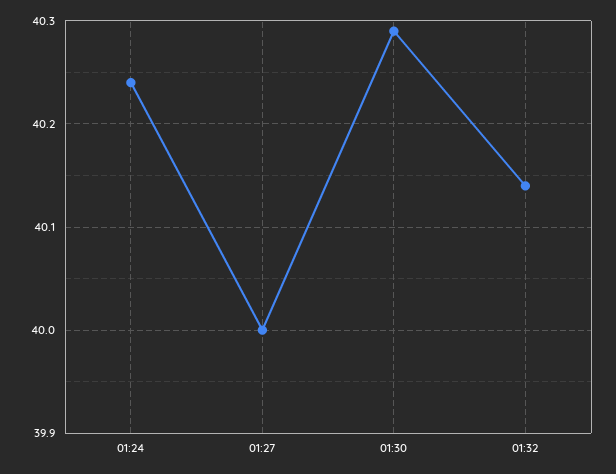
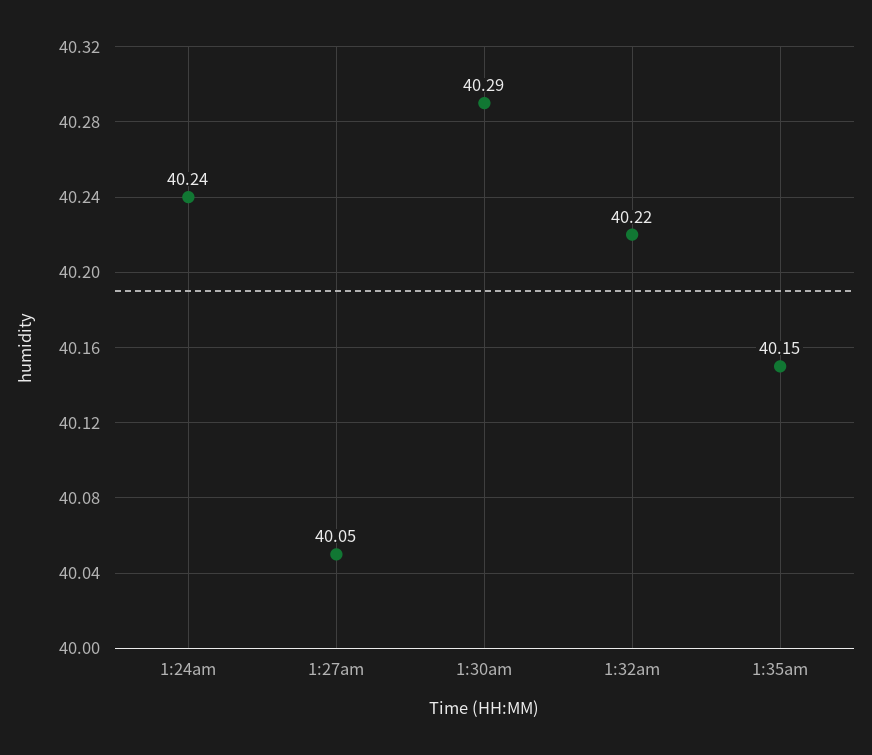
01:27: 40 -> 40.05
01:32: 40.14 -> 40.22
1:35am: none -> 40.15

